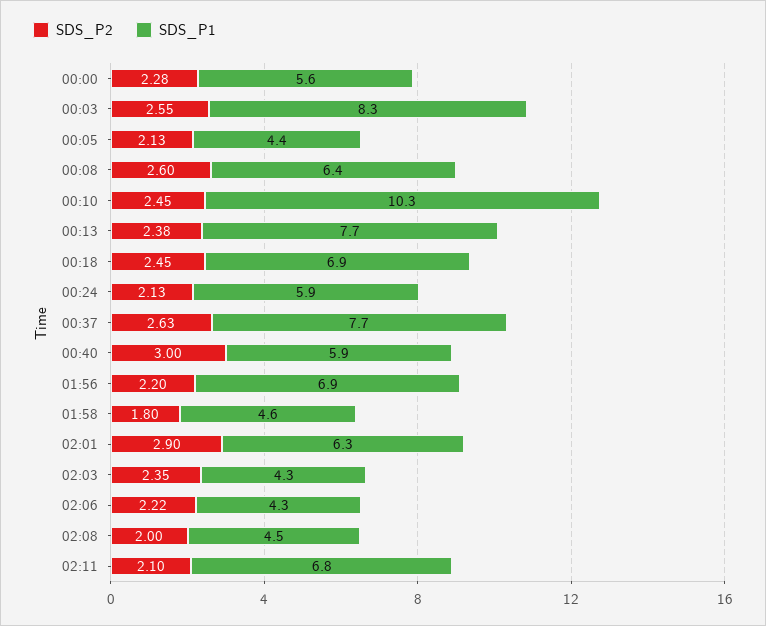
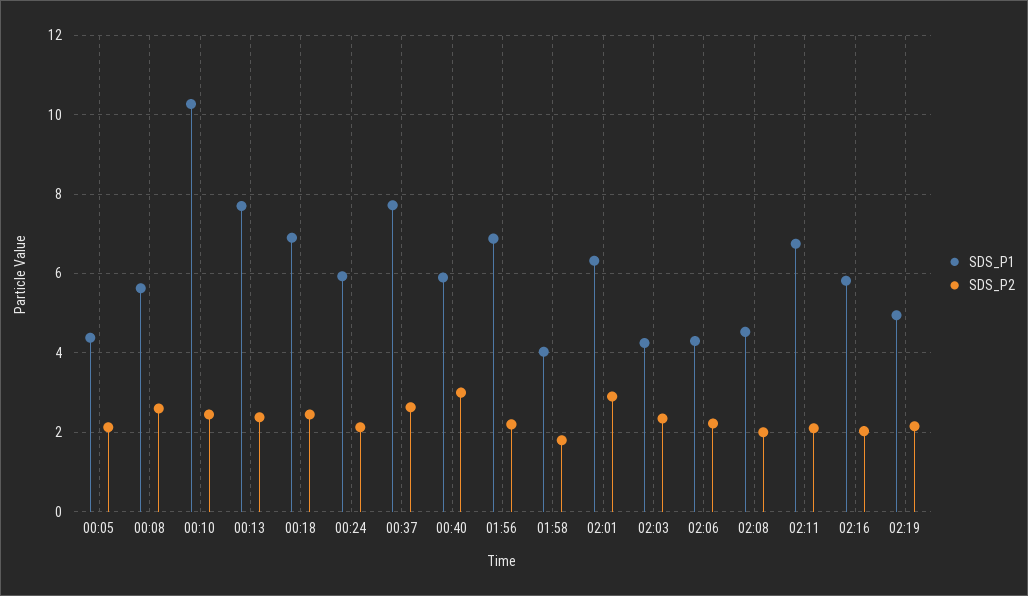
SDS_P2, 00:00: 2.28 -> none
SDS_P1, 00:00: 5.6 -> none
SDS_P2, 00:03: 2.55 -> none
SDS_P1, 00:03: 8.3 -> none
SDS_P1, 00:08: 6.4 -> 5.6
SDS_P1, 01:58: 4.6 -> 4
SDS_P1, 02:16: none -> 5.8
SDS_P2, 02:16: none -> 2
SDS_P1, 02:19: none -> 5
SDS_P2, 02:19: none -> 2.2

